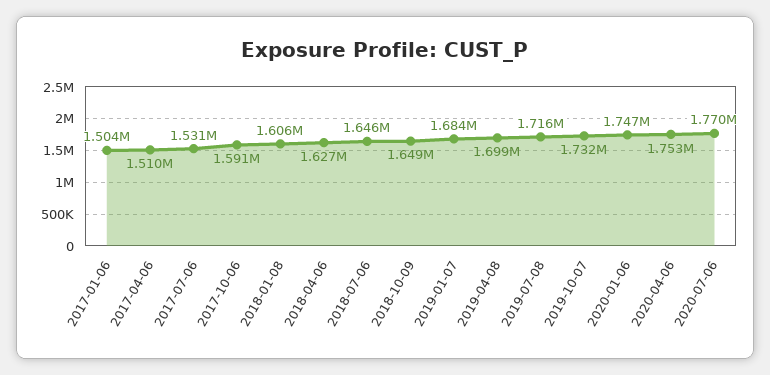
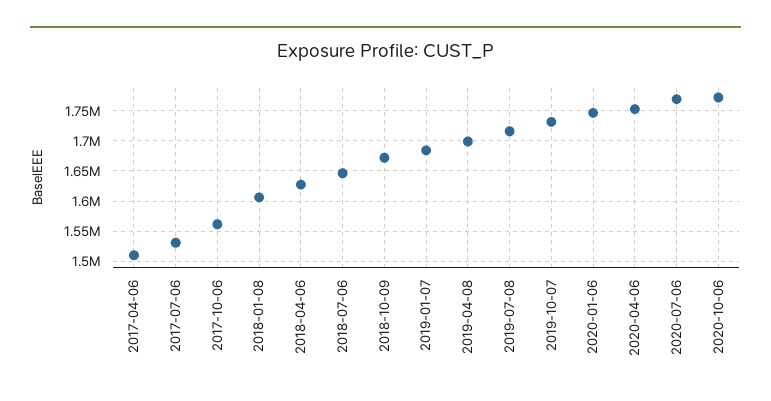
2017-01-06: 1504000 -> none
2017-10-06: 1591000 -> 1560000
2018-10-09: 1649000 -> 1670000
2020-10-06: none -> 1770000

